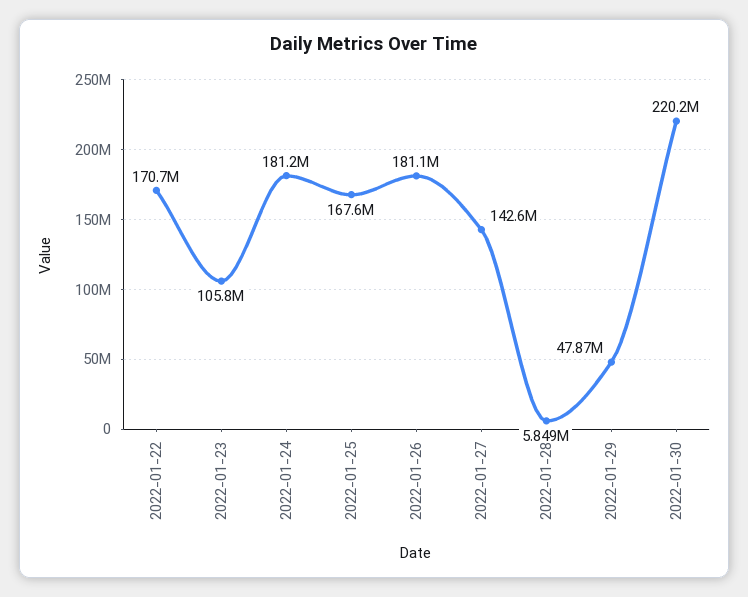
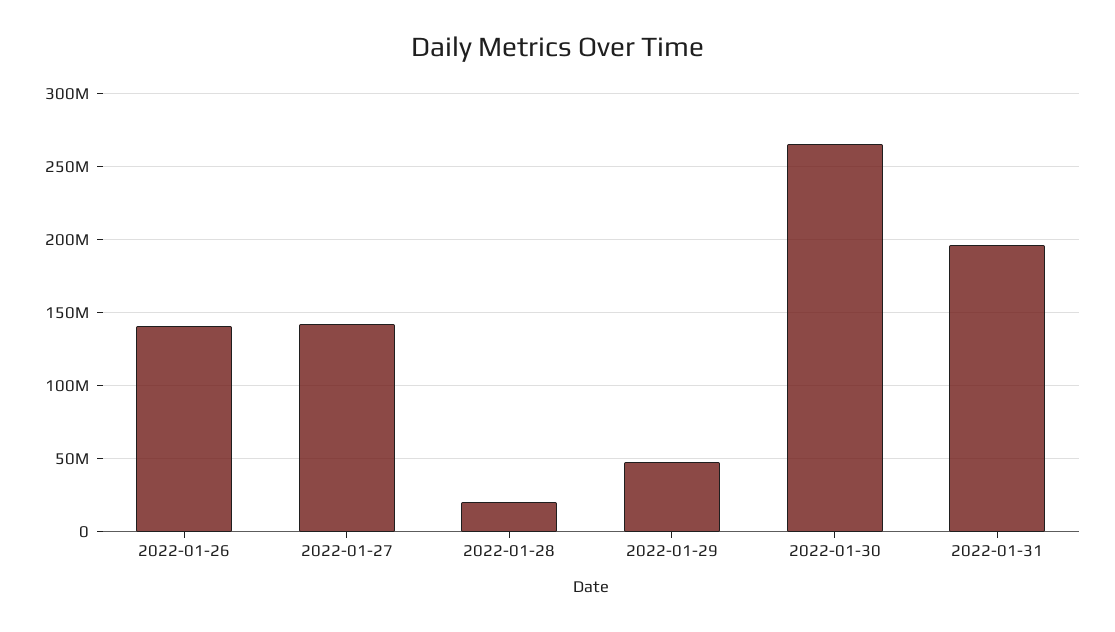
2022-01-22: 170700000 -> none
2022-01-23: 105800000 -> none
2022-01-24: 181200000 -> none
2022-01-25: 167600000 -> none
2022-01-26: 181100000 -> 140000000
2022-01-28: 5849000 -> 20000000
2022-01-30: 220200000 -> 265000000
2022-01-31: none -> 195000000

